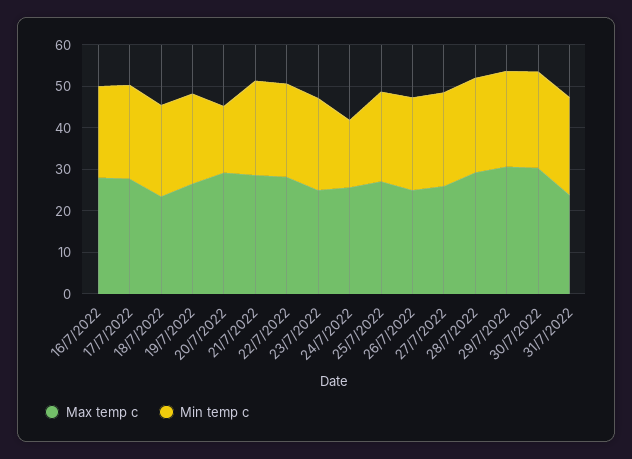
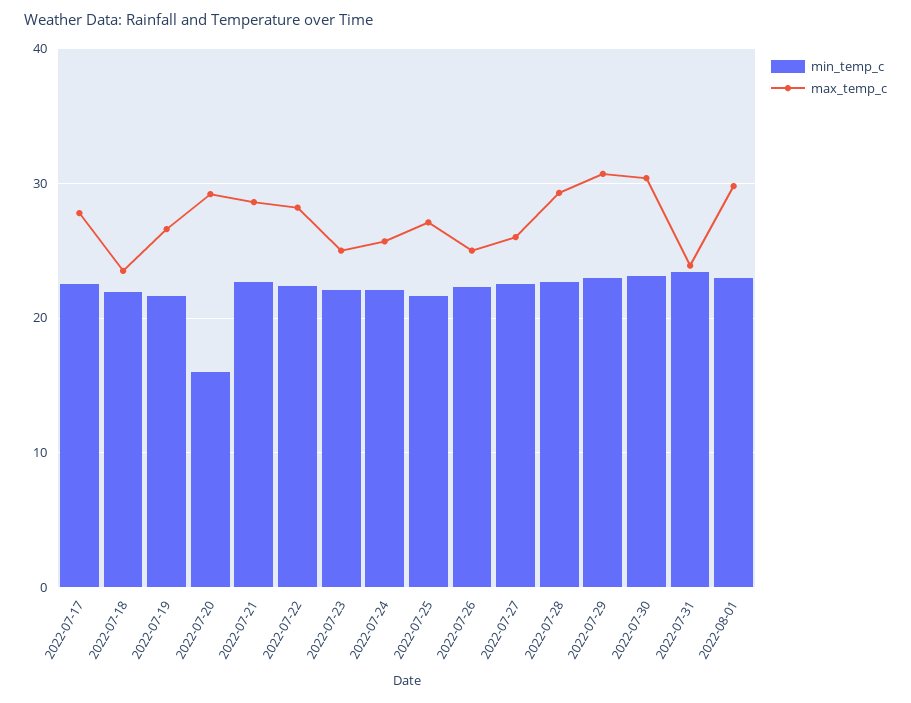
Max temp c, 16/7/2022: 28 -> none
Min temp c, 16/7/2022: 22 -> none
Min temp c, 24/7/2022: 16 -> 22
Min temp c, 2022-08-01: none -> 23
Max temp c, 2022-08-01: none -> 30

